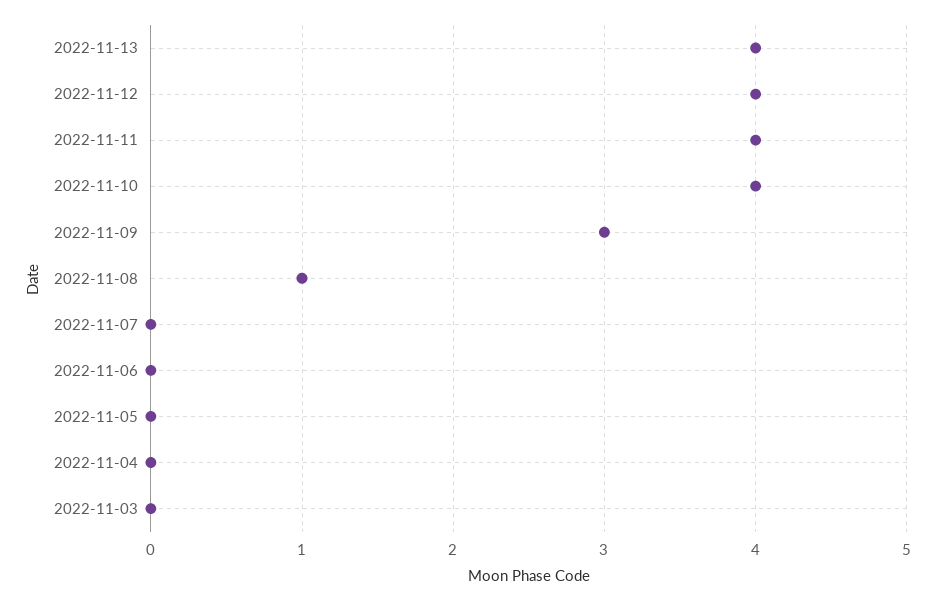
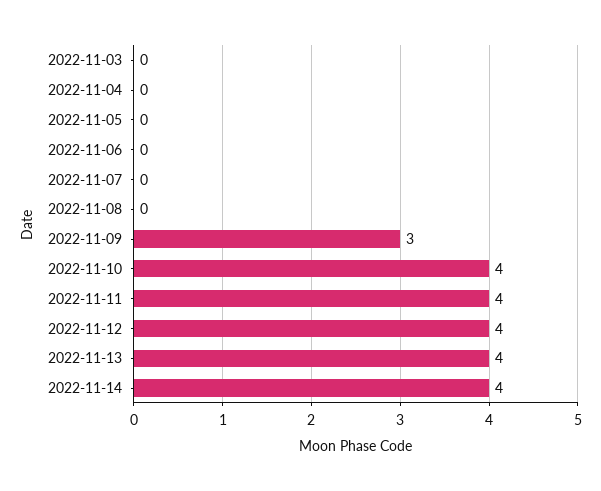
2022-11-08: 1 -> 0
2022-11-14: none -> 4

